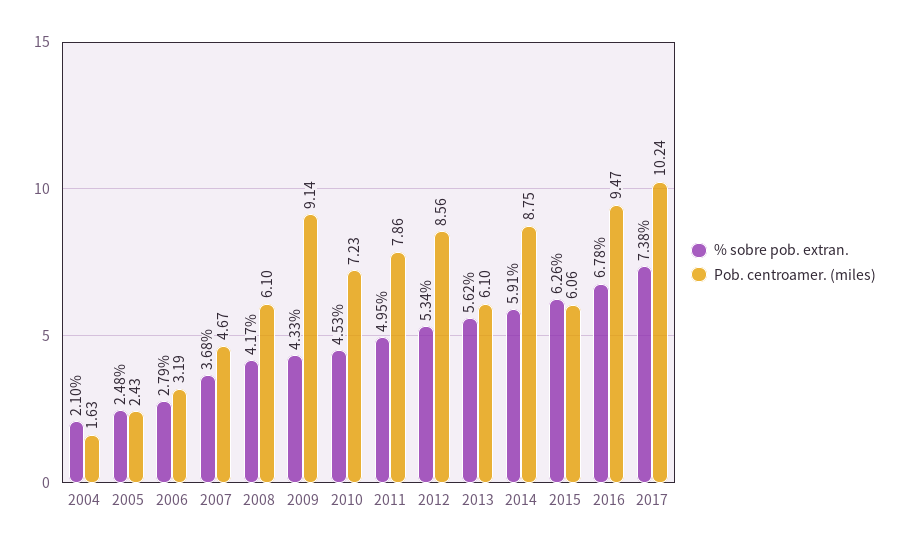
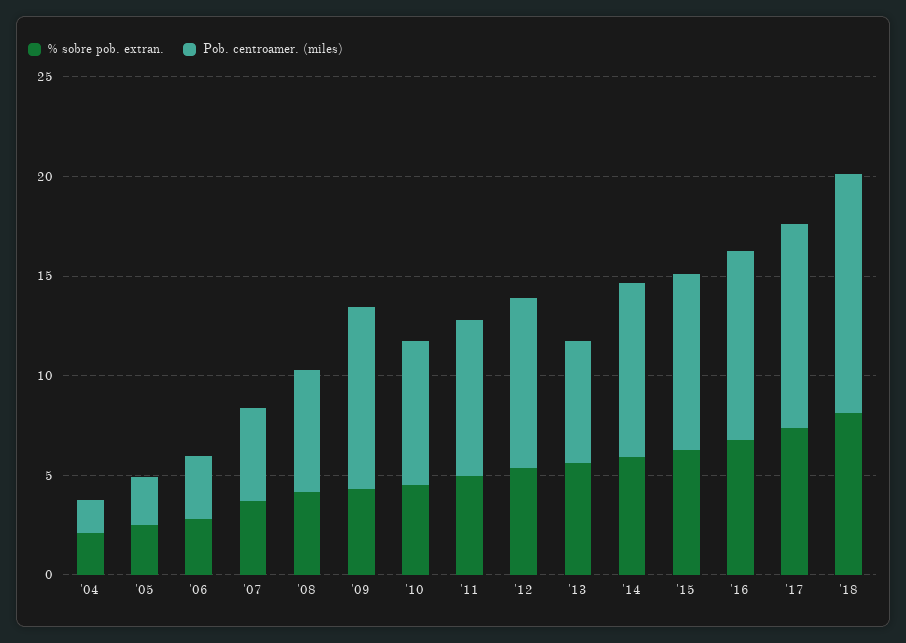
Pob. centroamer. (miles), 2015: 6.06 -> 9
% sobre pob. extran., '18: none -> 8
Pob. centroamer. (miles), '18: none -> 12

